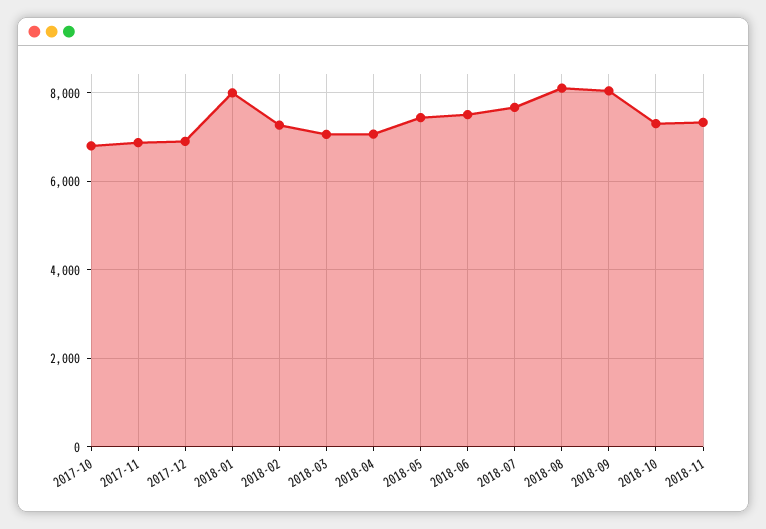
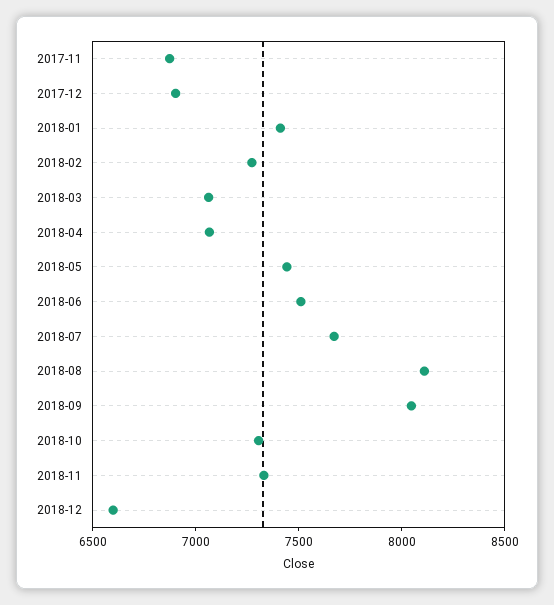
2017-10: 6800 -> none
2018-01: 8000 -> 7400
2018-12: none -> 6600

